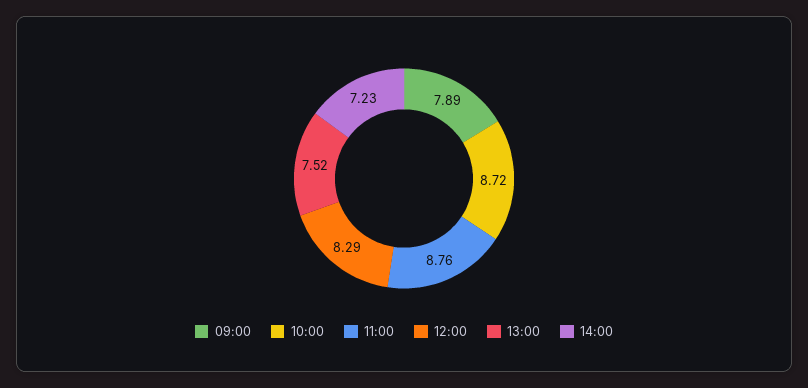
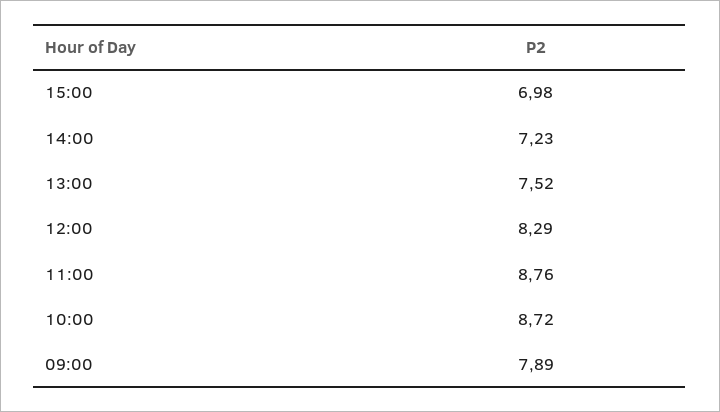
15:00: none -> 6.98

